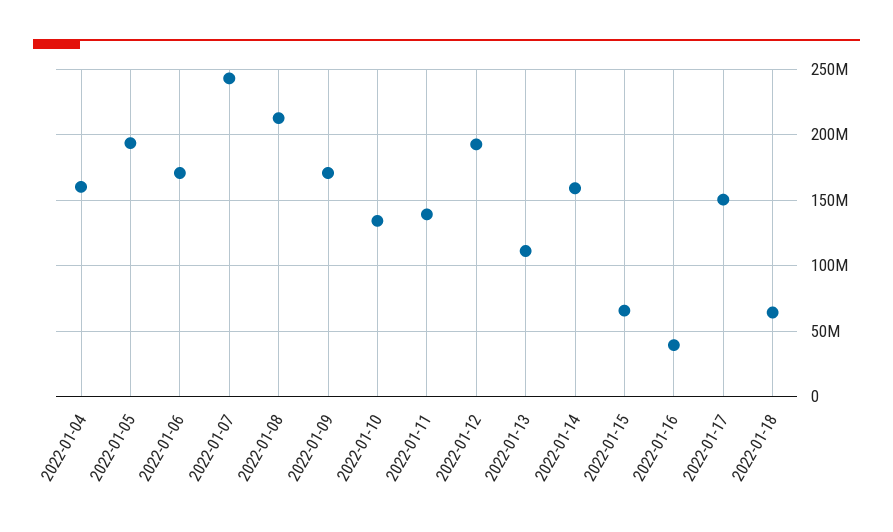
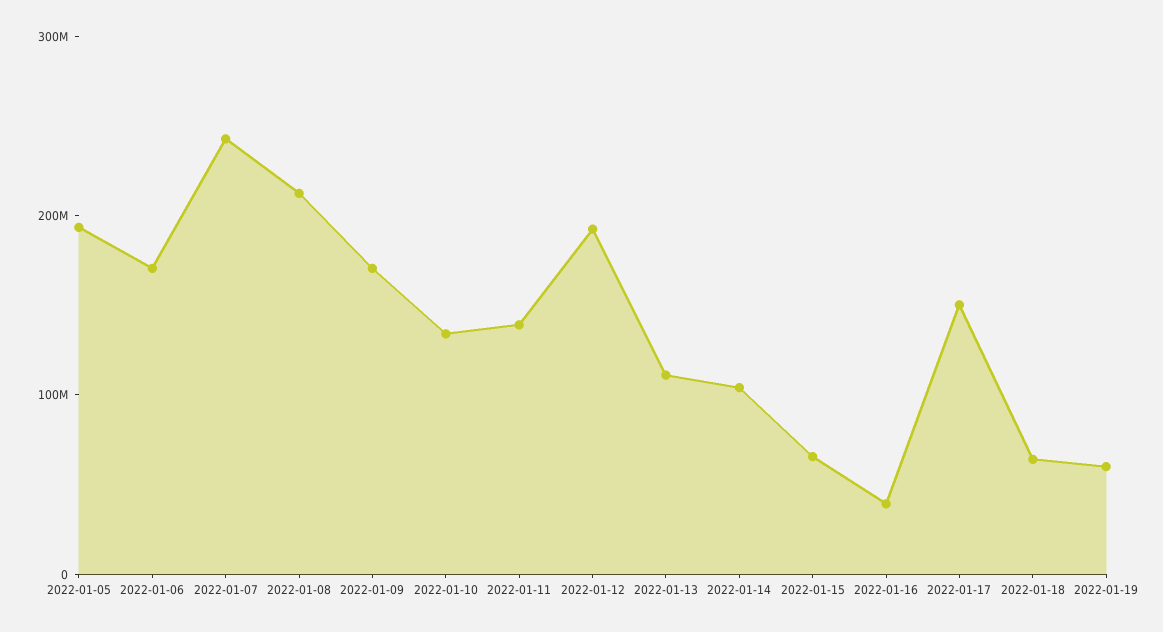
2022-01-04: 160000000 -> none
2022-01-14: 160000000 -> 100000000
2022-01-19: none -> 60000000

